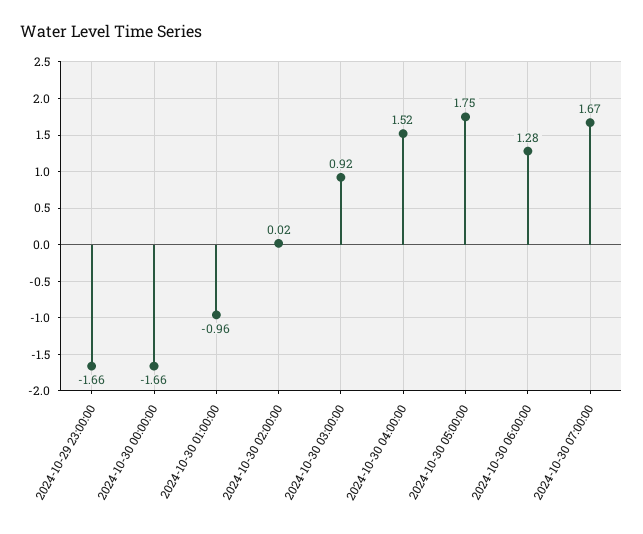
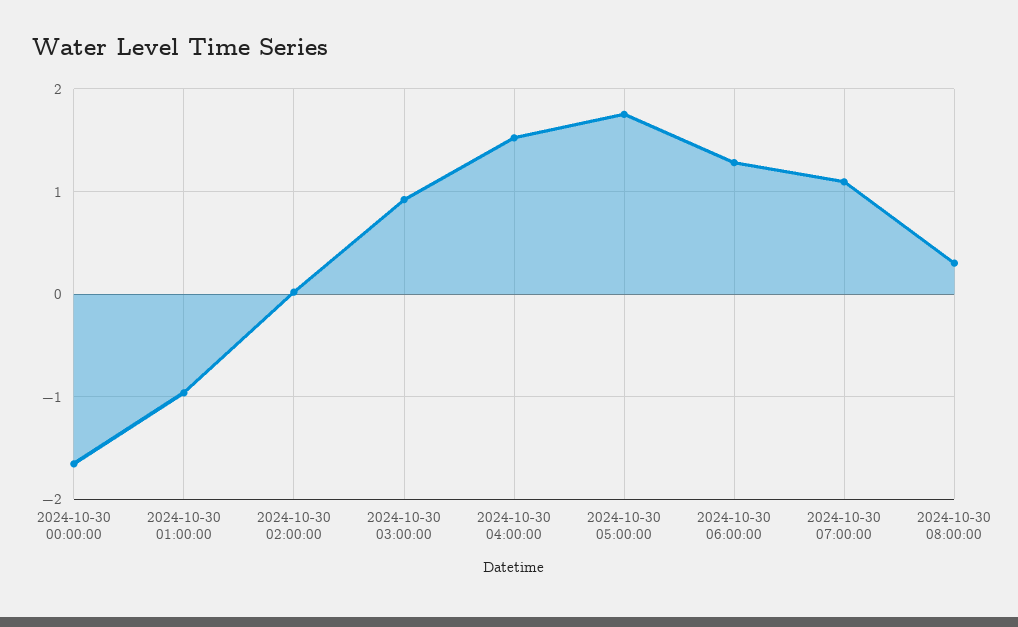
2024-10-29 23:00:00: -1.66 -> none
2024-10-30 07:00:00: 1.67 -> 1.1
2024-10-30 08:00:00: none -> 0.3

